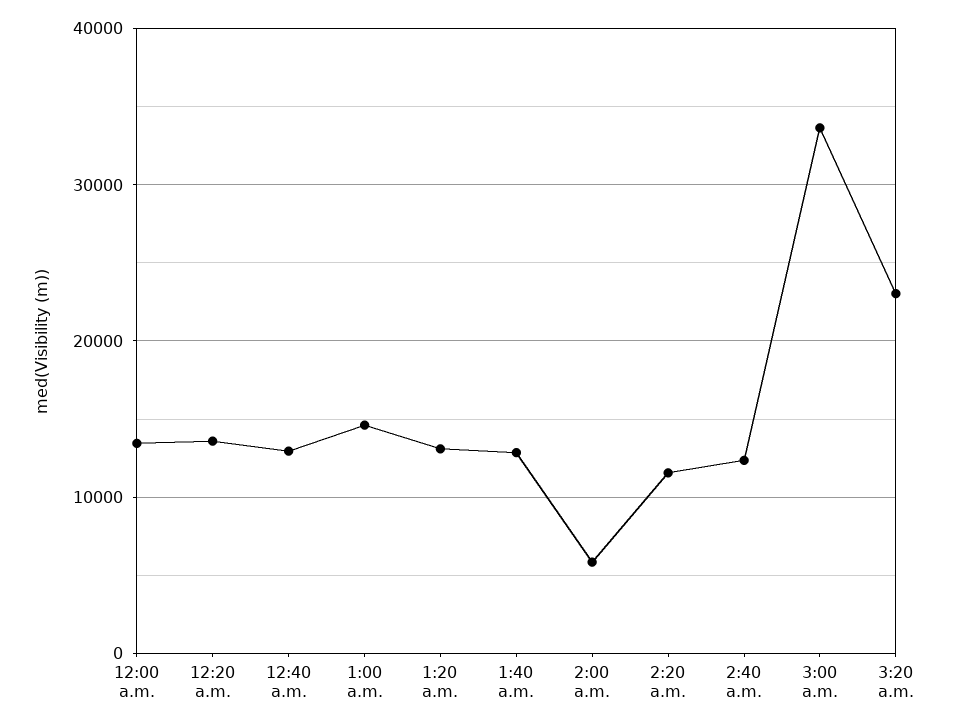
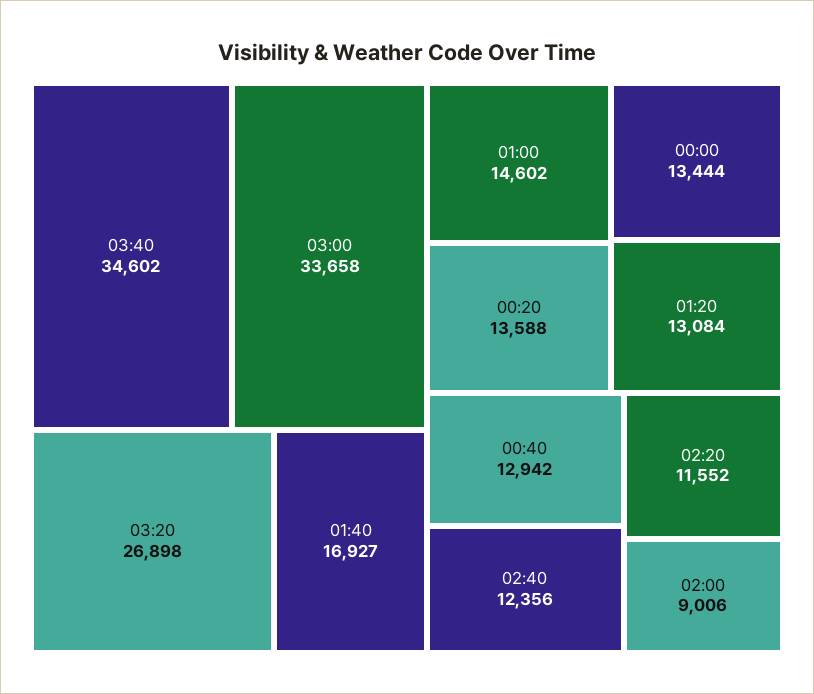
1:40 a.m.: 13000 -> 16927
2:00 a.m.: 6000 -> 9006
3:20 a.m.: 23000 -> 26898
03:40: none -> 34602

